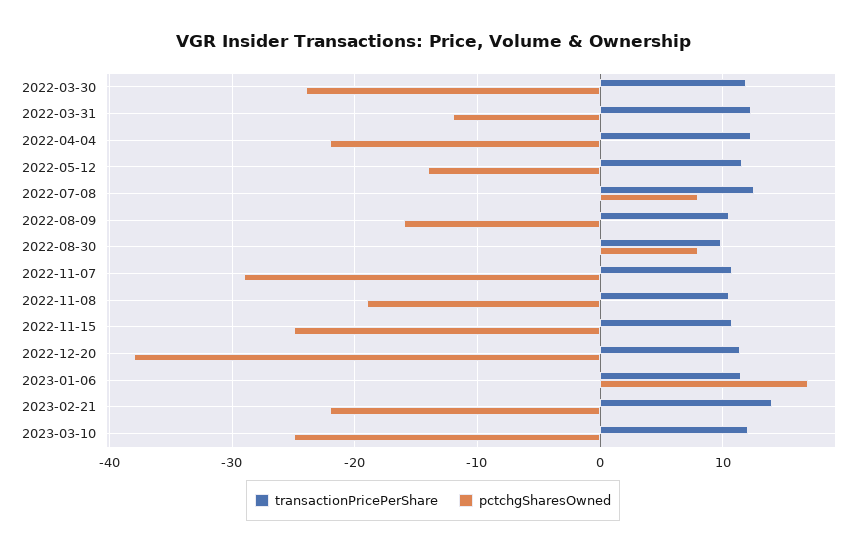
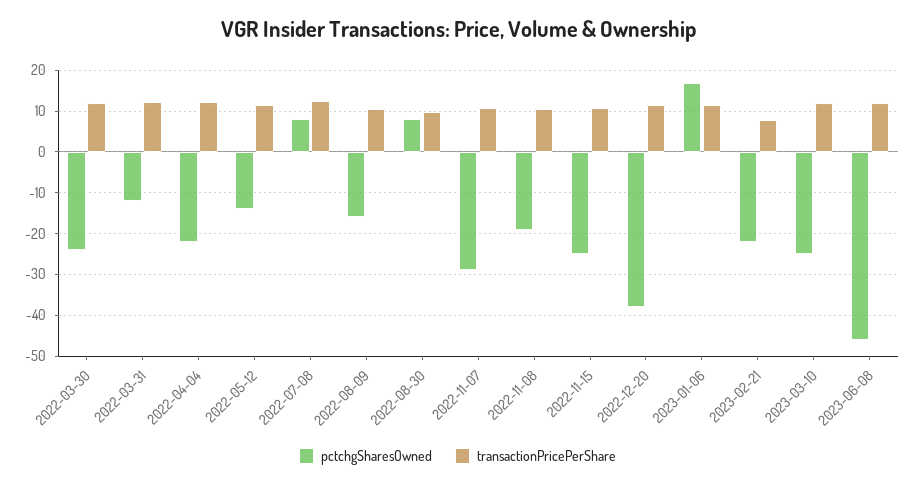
transactionPricePerShare, 2023-02-21: 14 -> 8
pctchgSharesOwned, 2023-06-08: none -> -46
transactionPricePerShare, 2023-06-08: none -> 12

